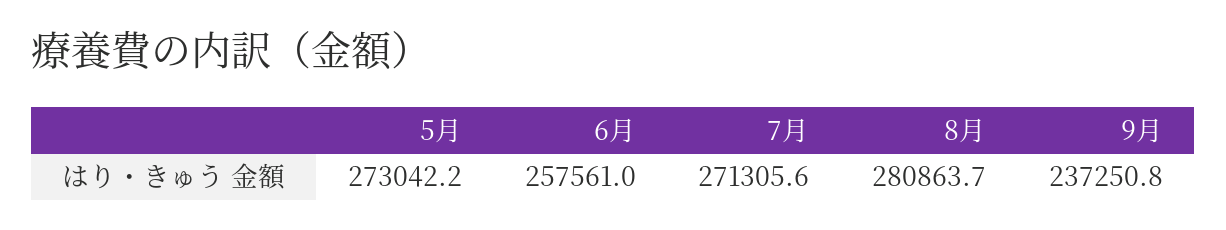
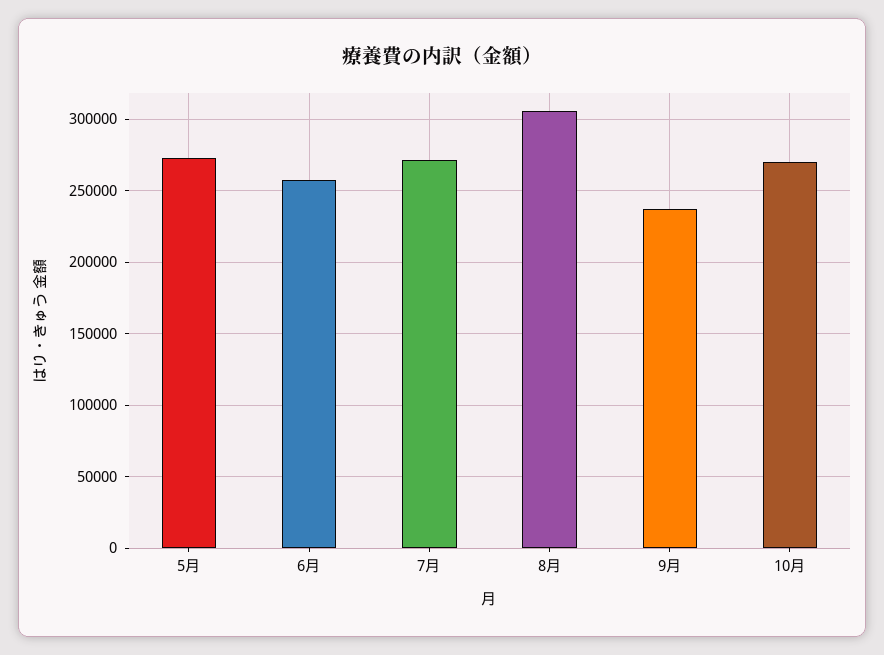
8月: 280863.7 -> 305000
10月: none -> 270000

